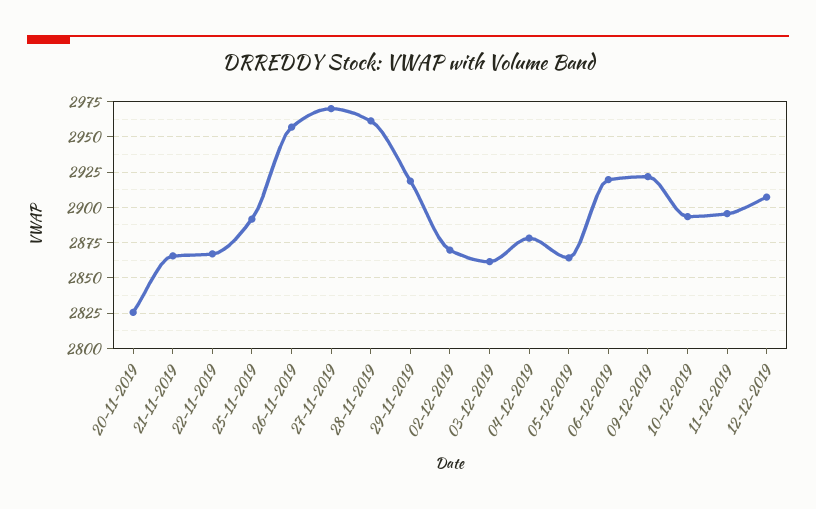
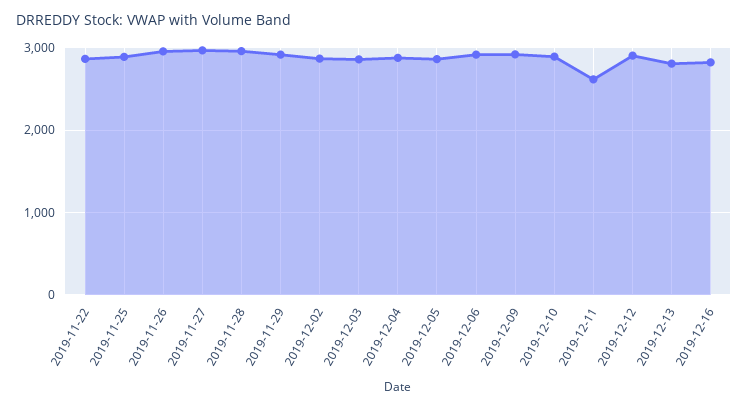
20-11-2019: 2825 -> none
21-11-2019: 2865 -> none
11-12-2019: 2895 -> 2600
2019-12-13: none -> 2800
2019-12-16: none -> 2800

